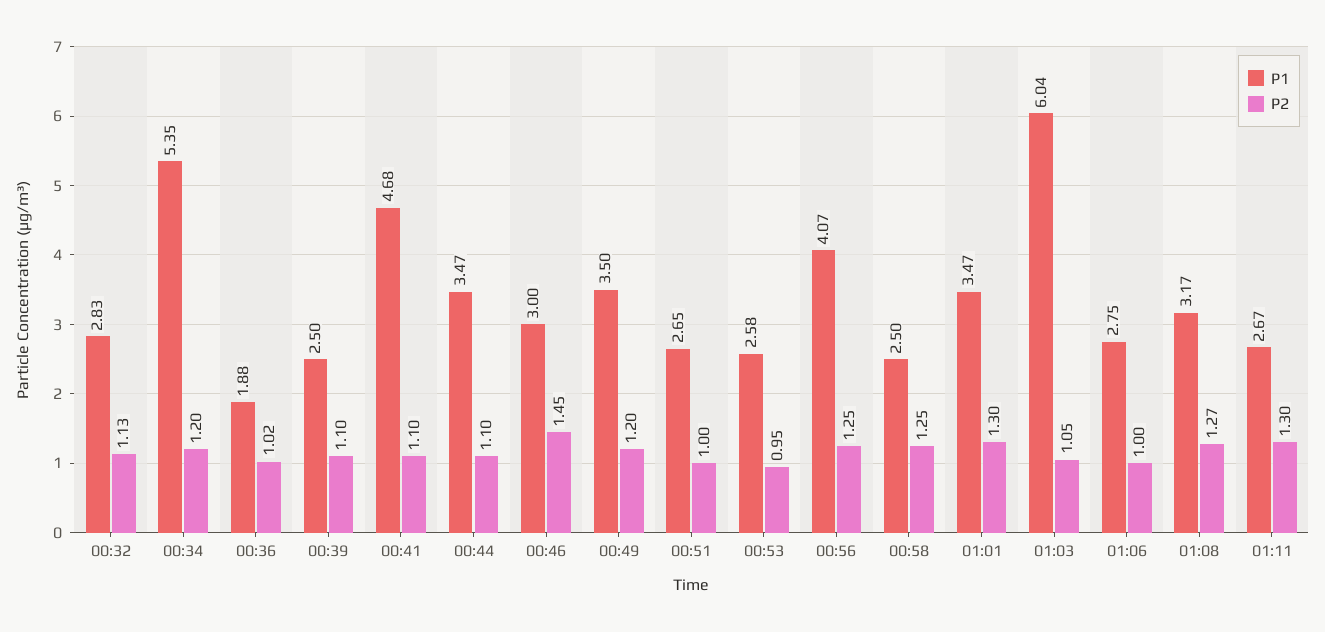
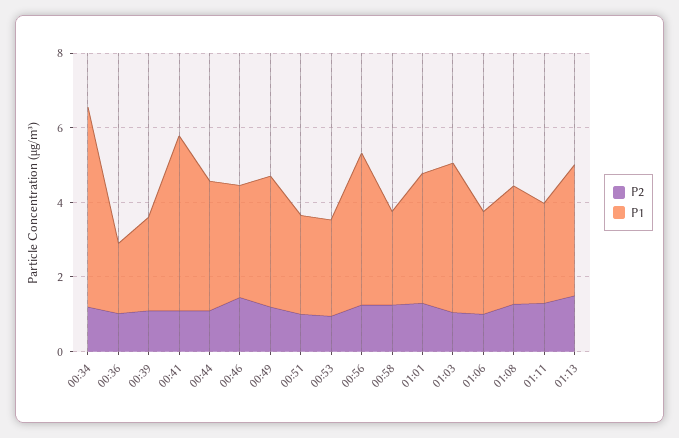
P1, 00:32: 2.83 -> none
P2, 00:32: 1.13 -> none
P1, 01:03: 6.04 -> 4
P2, 01:13: none -> 1.5
P1, 01:13: none -> 3.5

